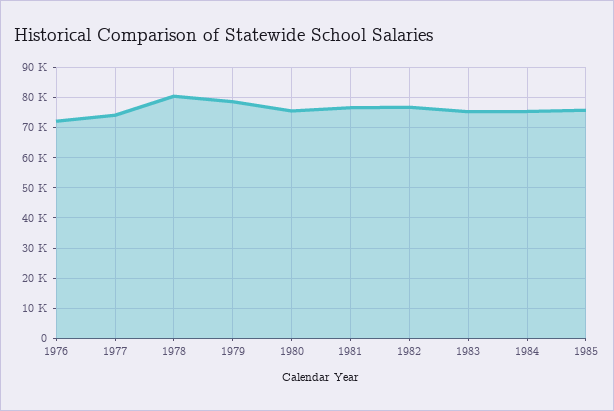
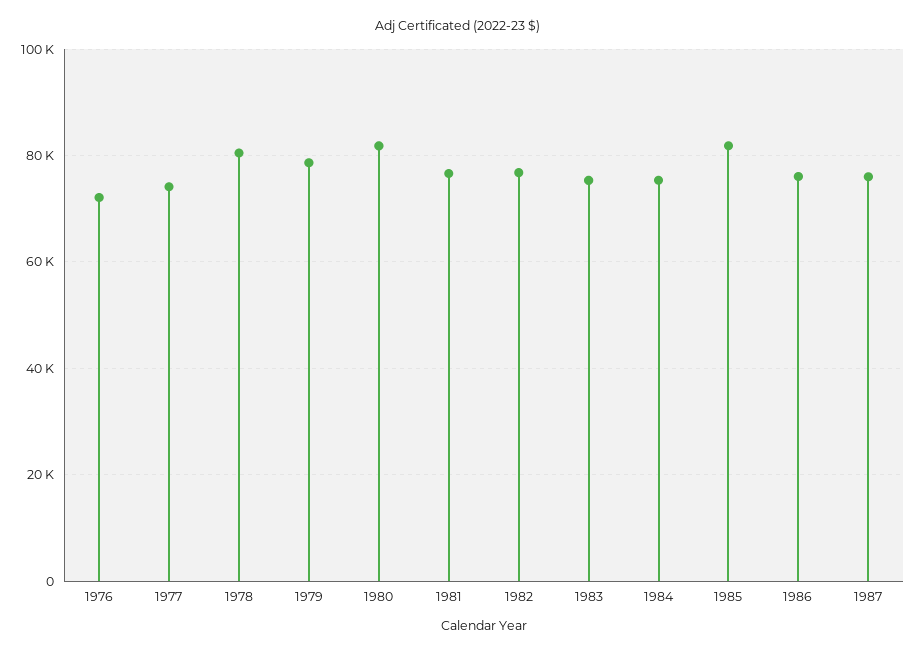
1980: 76000 -> 82000
1985: 76000 -> 82000
1986: none -> 76000
1987: none -> 76000

